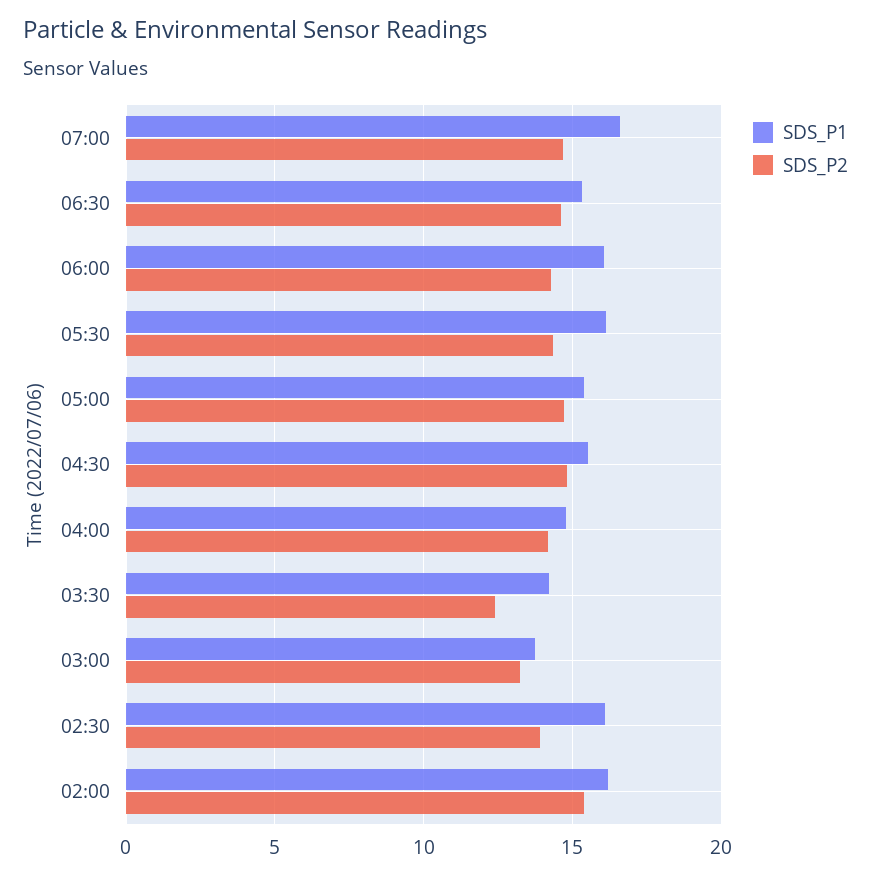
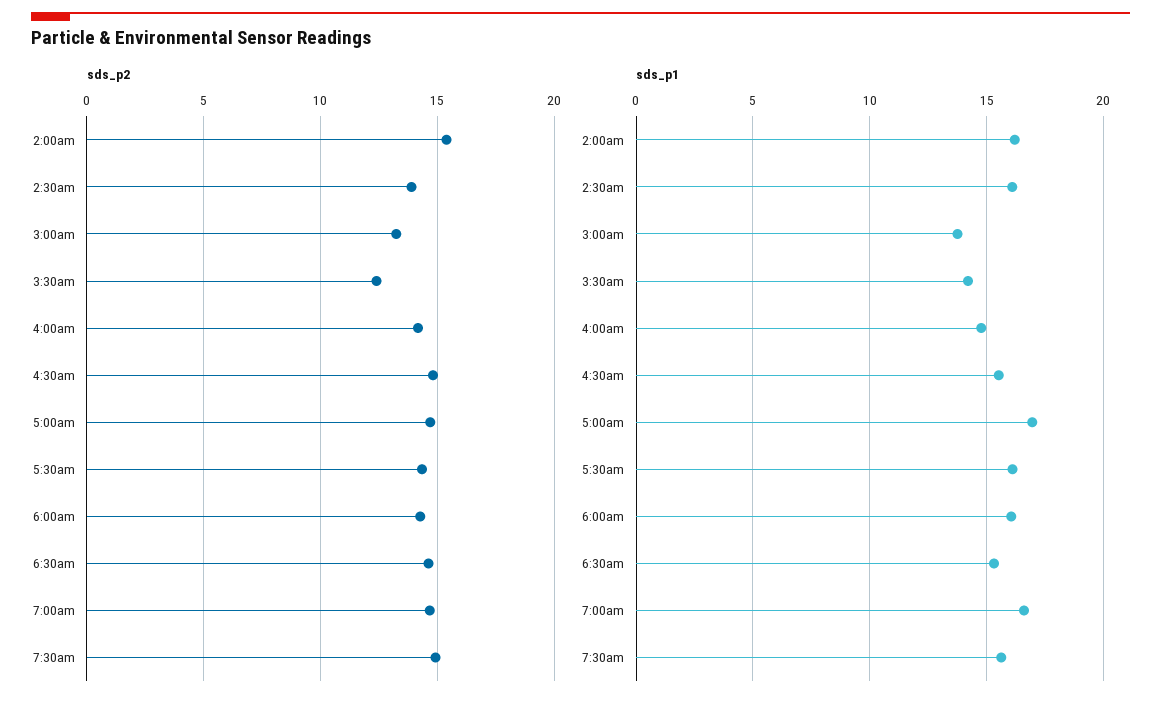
SDS_P1, 05:00: 15.5 -> 17
SDS_P2, 7:30am: none -> 15
SDS_P1, 7:30am: none -> 15.5

